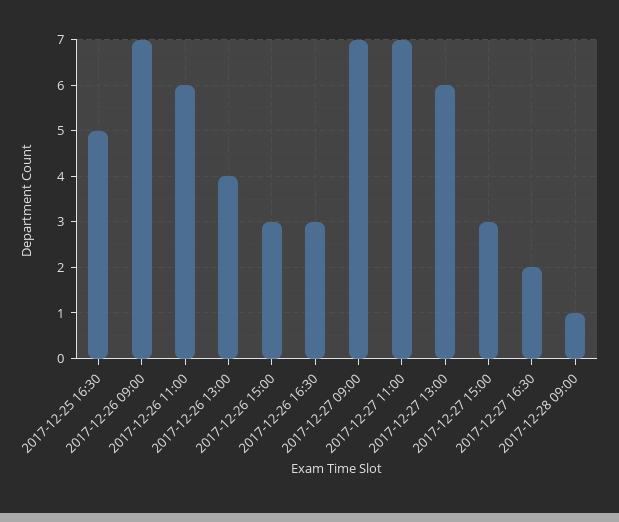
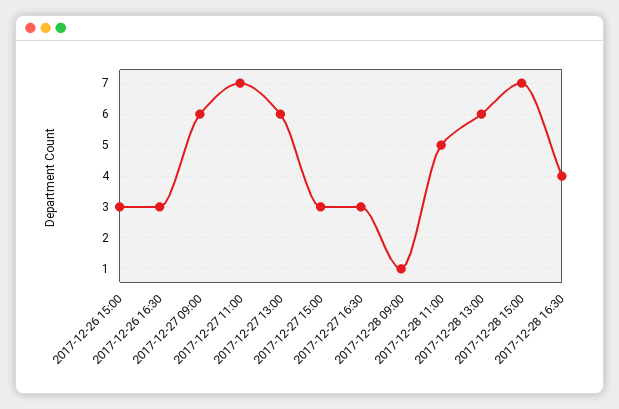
2017-12-25 16:30: 5 -> none
2017-12-26 09:00: 7 -> none
2017-12-26 11:00: 6 -> none
2017-12-26 13:00: 4 -> none
2017-12-27 09:00: 7 -> 6
2017-12-27 16:30: 2 -> 3
2017-12-28 11:00: none -> 5
2017-12-28 13:00: none -> 6
2017-12-28 15:00: none -> 7
2017-12-28 16:30: none -> 4

